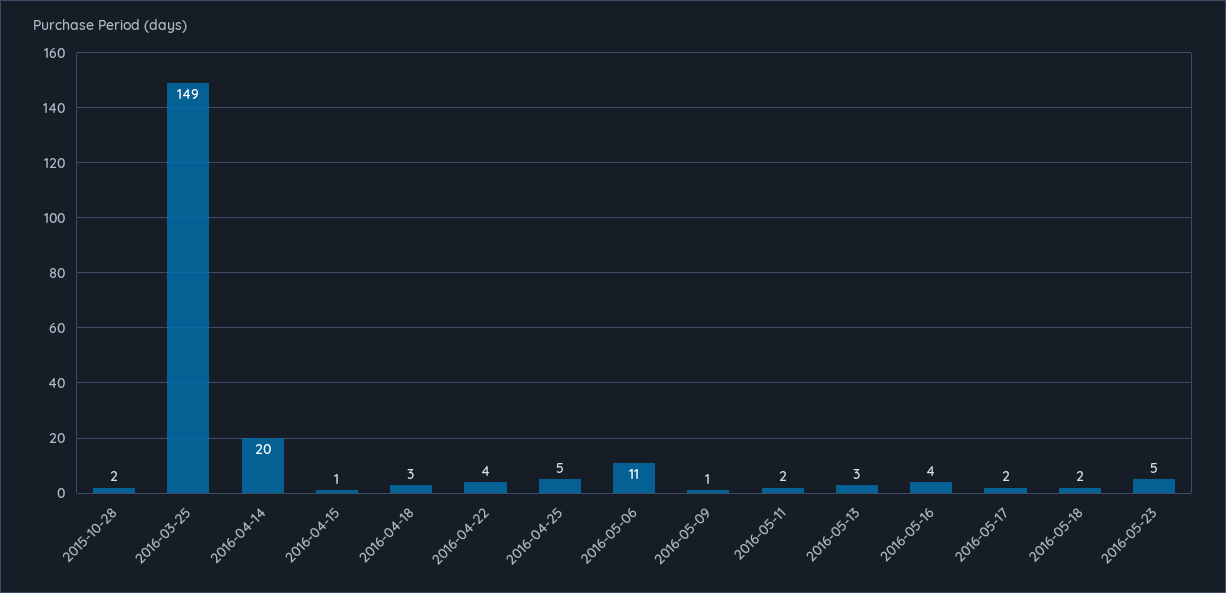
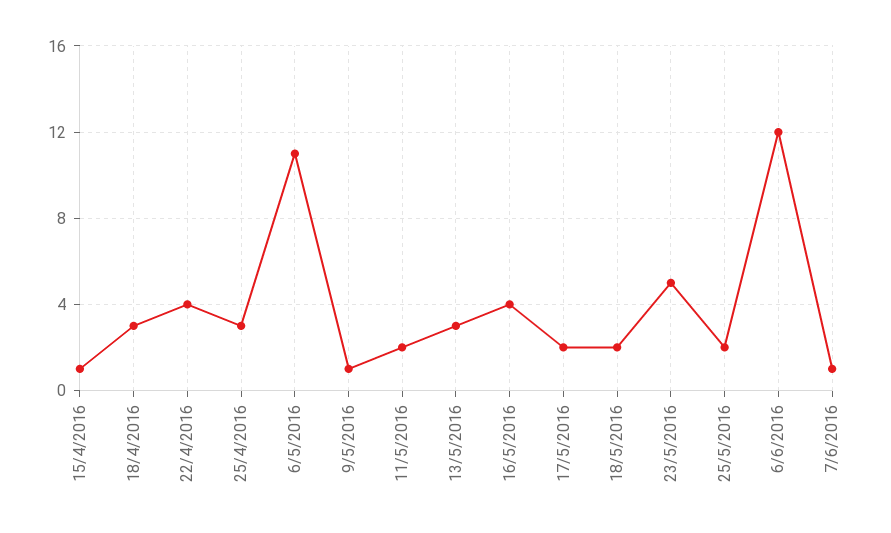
2015-10-28: 2 -> none
2016-03-25: 149 -> none
2016-04-14: 20 -> none
2016-04-25: 5 -> 3
25/5/2016: none -> 2
6/6/2016: none -> 12
7/6/2016: none -> 1

